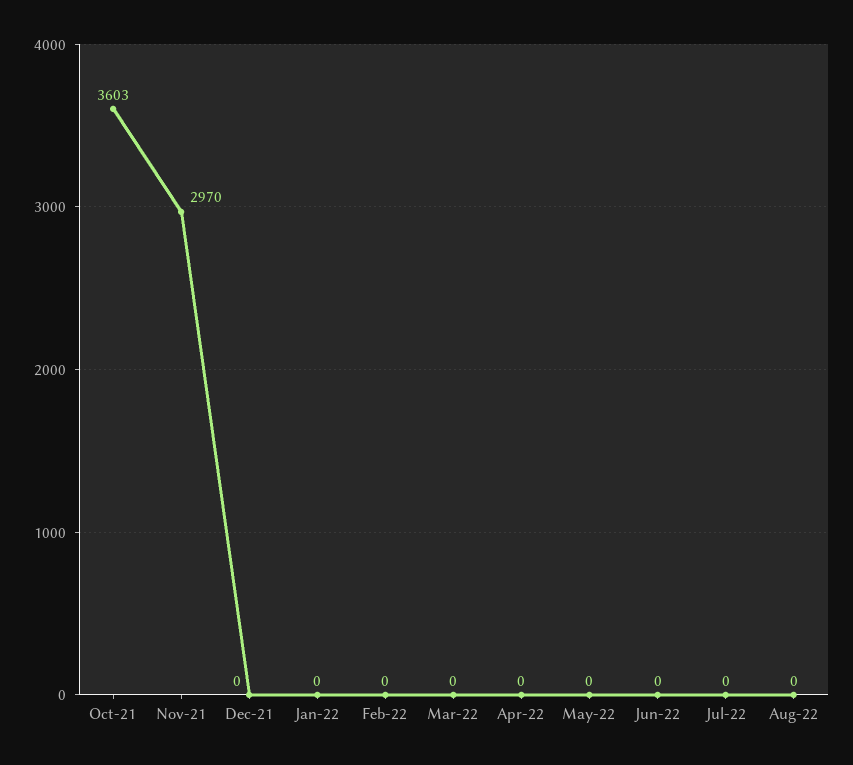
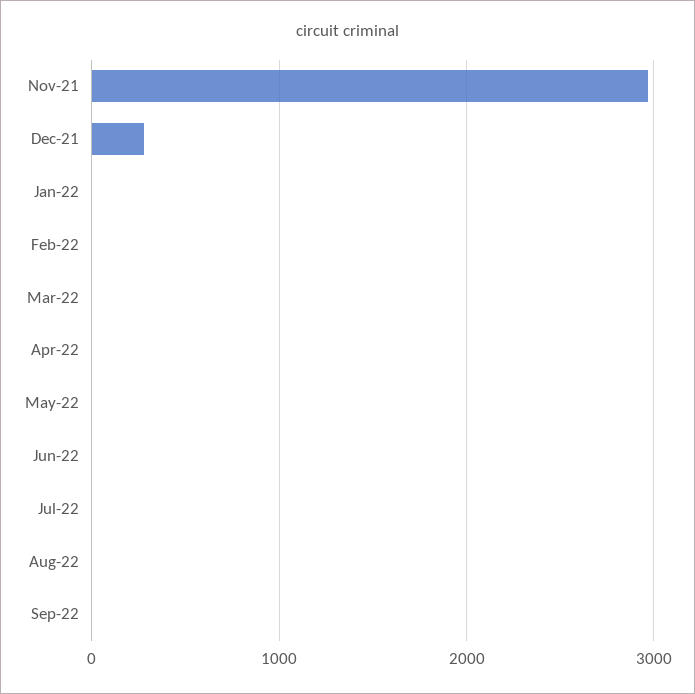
Oct-21: 3603 -> none
Dec-21: 0 -> 300
Sep-22: none -> 0

